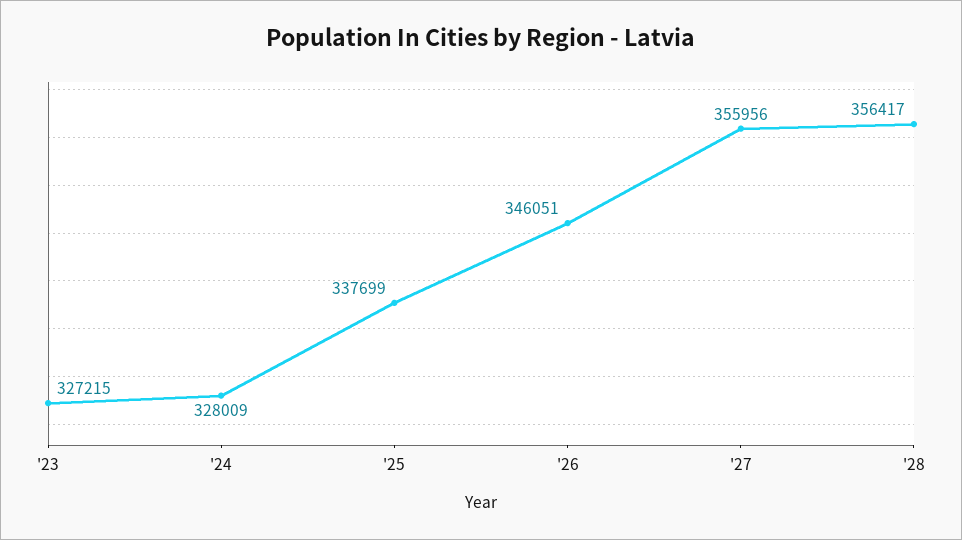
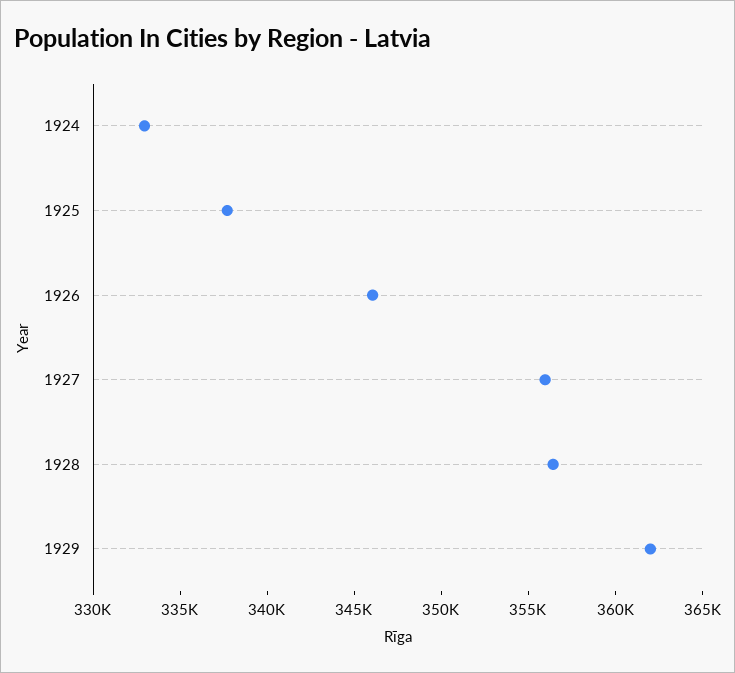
'23: 327215 -> none
'24: 328009 -> 333000
1929: none -> 362000

